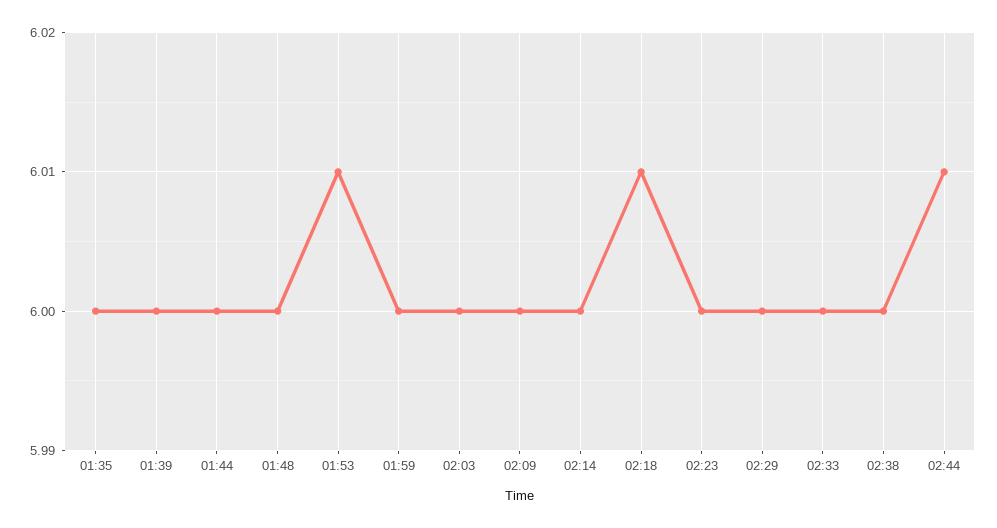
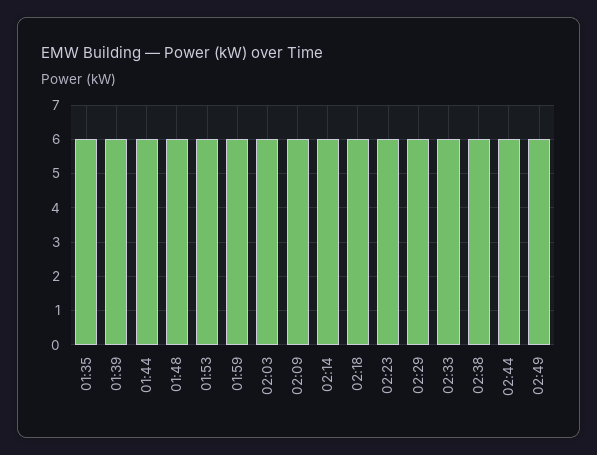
02:49: none -> 6

